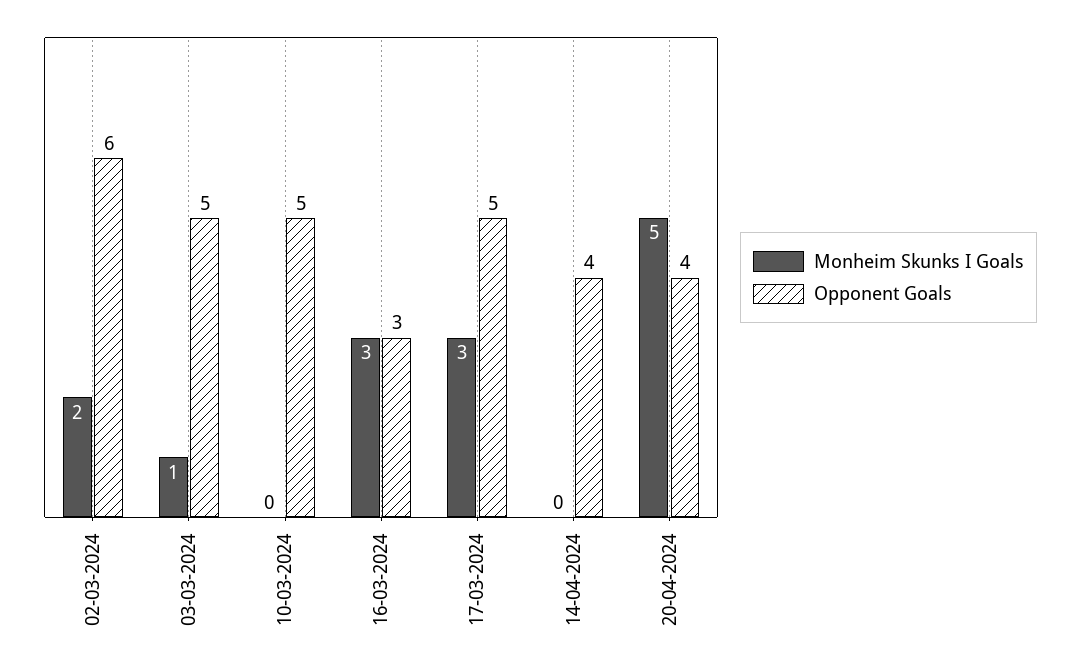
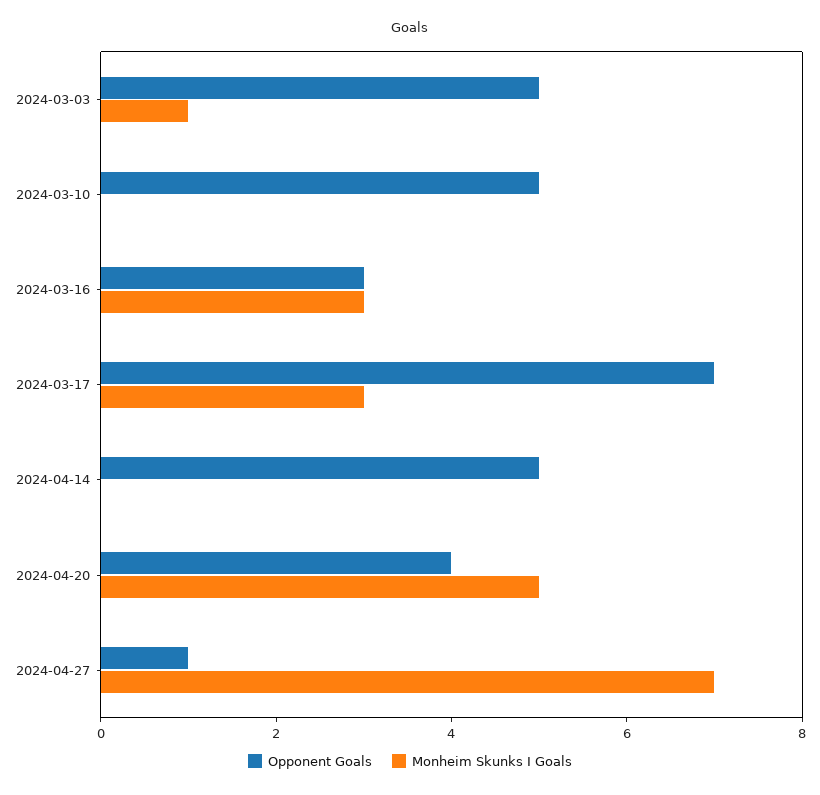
Monheim Skunks I Goals, 02-03-2024: 2 -> none
Opponent Goals, 02-03-2024: 6 -> none
Opponent Goals, 17-03-2024: 5 -> 7
Opponent Goals, 14-04-2024: 4 -> 5
Opponent Goals, 2024-04-27: none -> 1
Monheim Skunks I Goals, 2024-04-27: none -> 7

